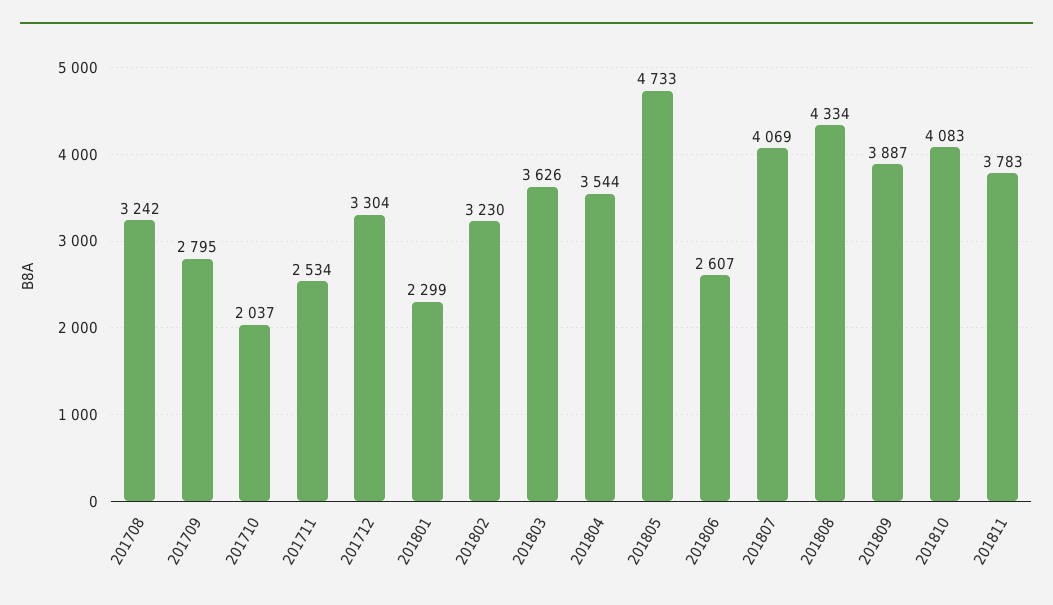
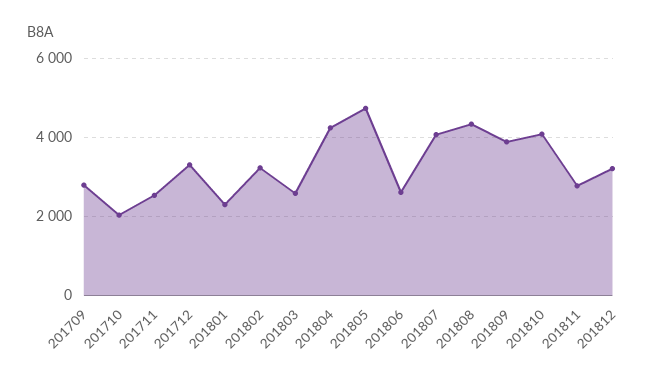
201708: 3242 -> none
201803: 3626 -> 2600
201804: 3544 -> 4200
201811: 3783 -> 2800
201812: none -> 3200

